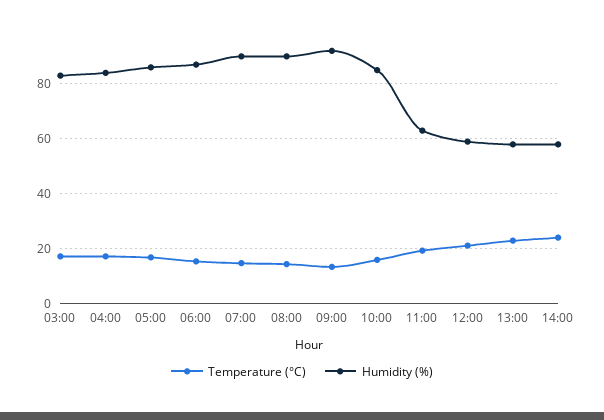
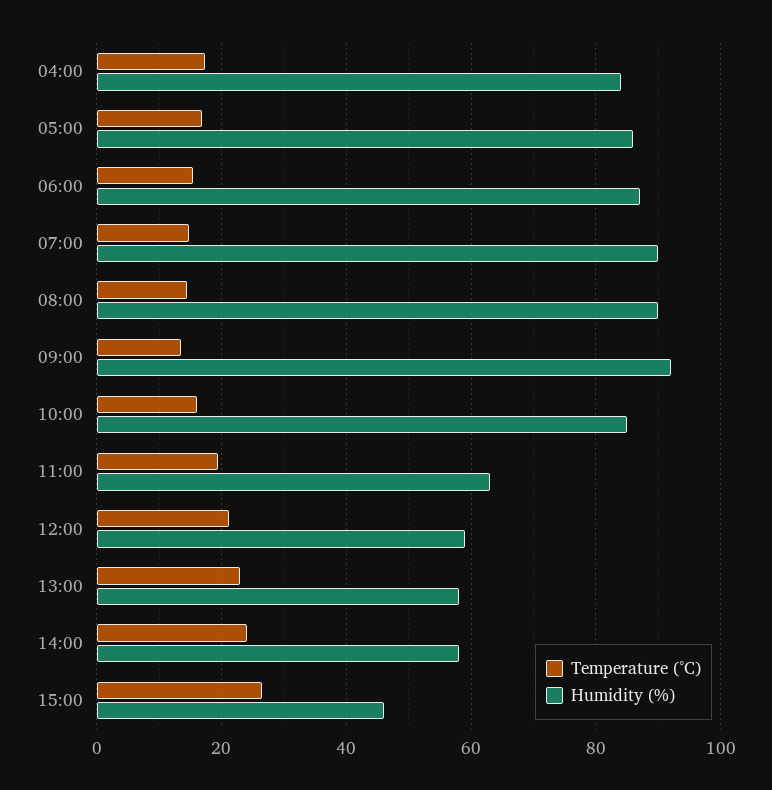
Temperature (°C), 03:00: 17.5 -> none
Humidity (%), 03:00: 82.5 -> none
Temperature (°C), 15:00: none -> 26
Humidity (%), 15:00: none -> 46

